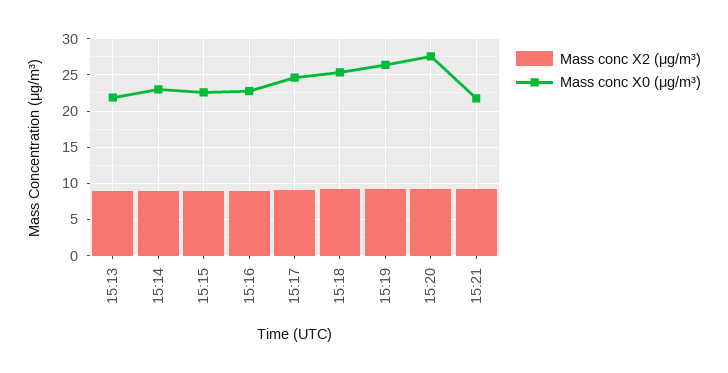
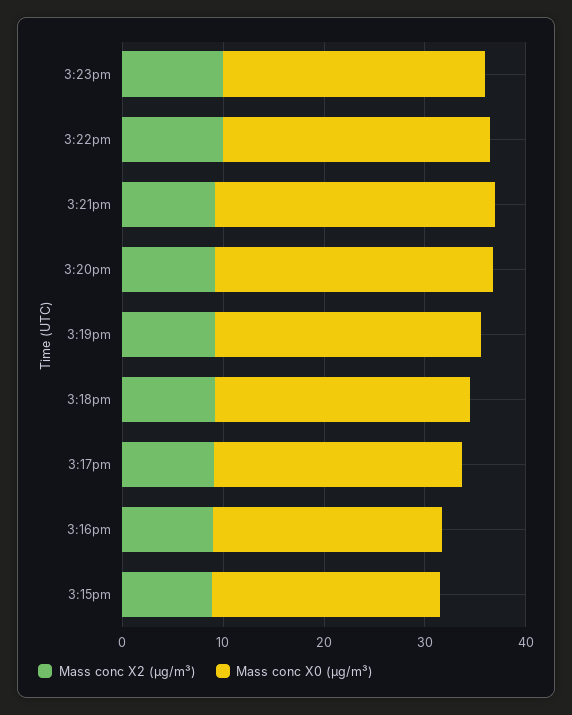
Mass conc X2 (μg/m³), 15:13: 9 -> none
Mass conc X0 (μg/m³), 15:13: 22 -> none
Mass conc X2 (μg/m³), 15:14: 9 -> none
Mass conc X0 (μg/m³), 15:14: 23 -> none
Mass conc X0 (μg/m³), 15:21: 22 -> 28
Mass conc X2 (μg/m³), 3:23pm: none -> 10
Mass conc X0 (μg/m³), 3:23pm: none -> 26
Mass conc X2 (μg/m³), 3:22pm: none -> 10
Mass conc X0 (μg/m³), 3:22pm: none -> 26

